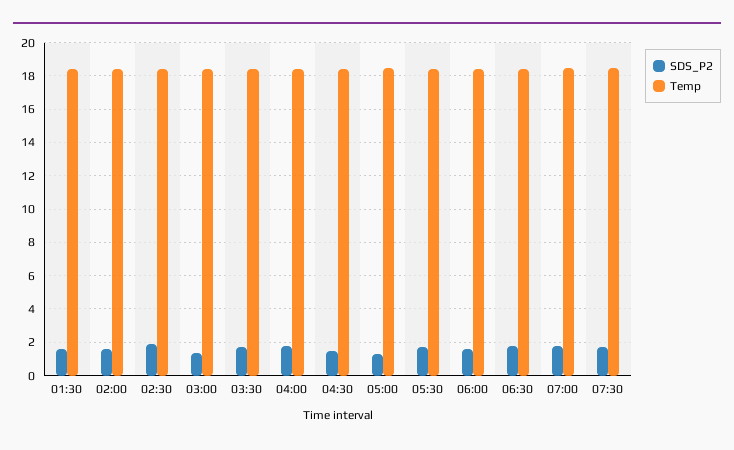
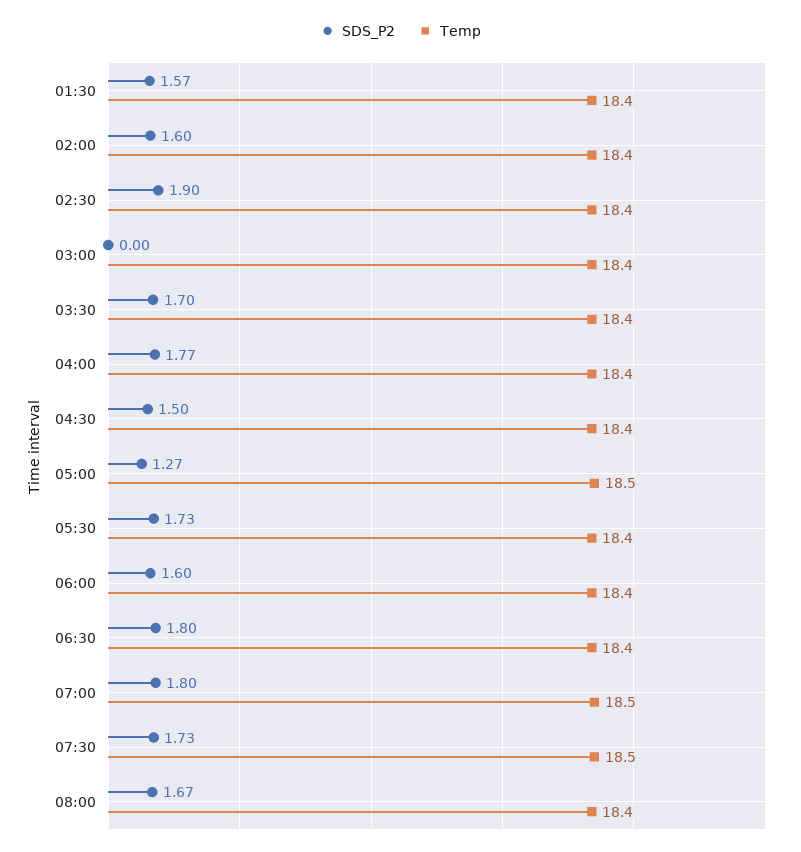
SDS_P2, 03:00: 1.5 -> 0
SDS_P2, 08:00: none -> 1.67
Temp, 08:00: none -> 18.4

